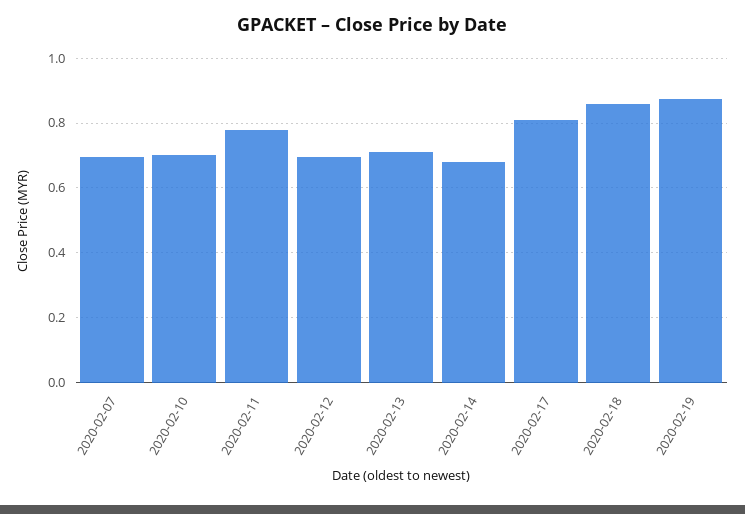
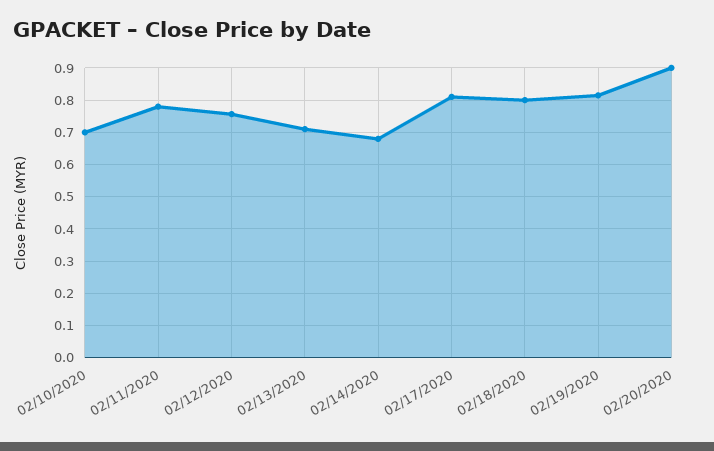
2020-02-07: 0.7 -> none
2020-02-12: 0.7 -> 0.76
2020-02-18: 0.86 -> 0.8
2020-02-19: 0.88 -> 0.82
02/20/2020: none -> 0.9

